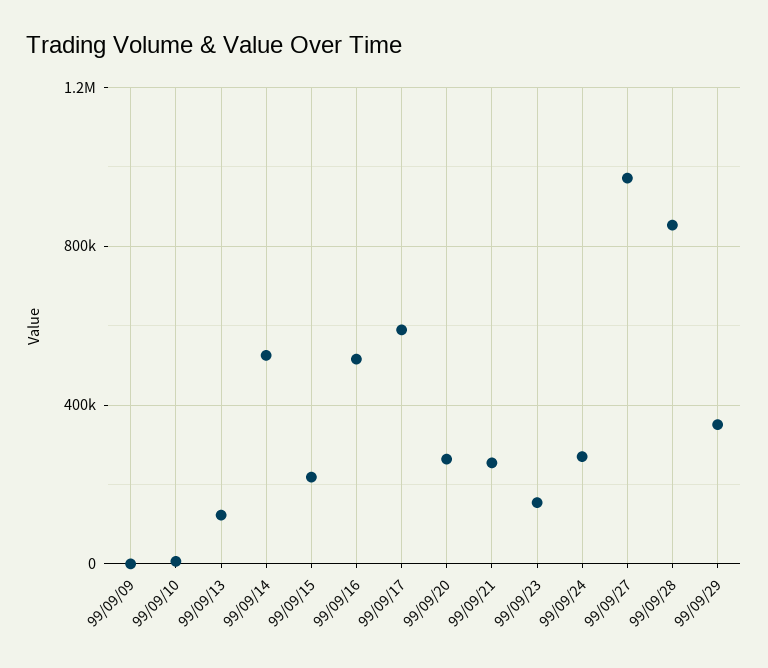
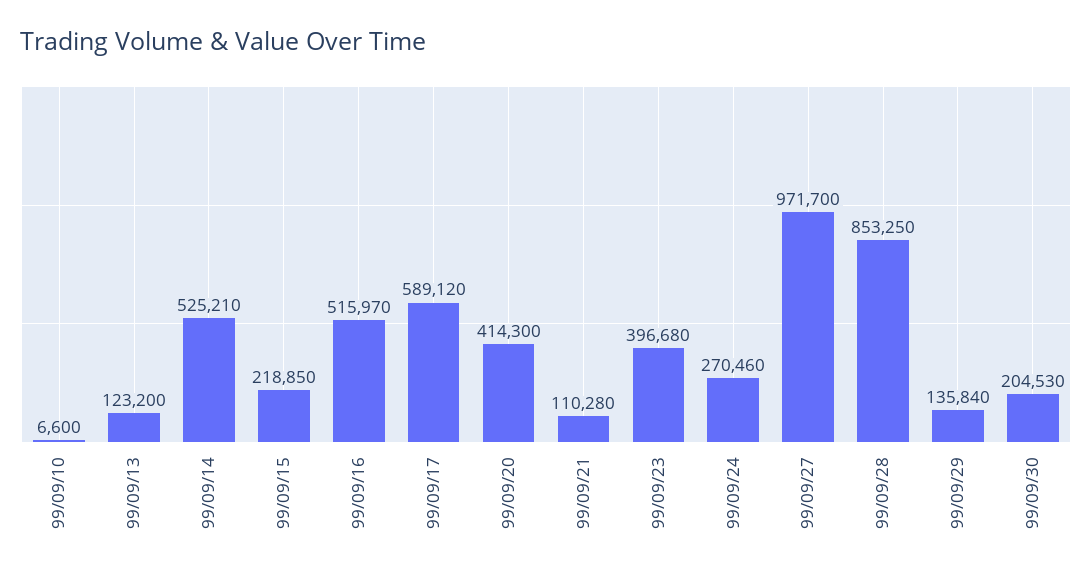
99/09/09: 0 -> none
99/09/20: 250000 -> 414300
99/09/21: 250000 -> 110280
99/09/23: 150000 -> 396680
99/09/29: 350000 -> 135840
99/09/30: none -> 204530

